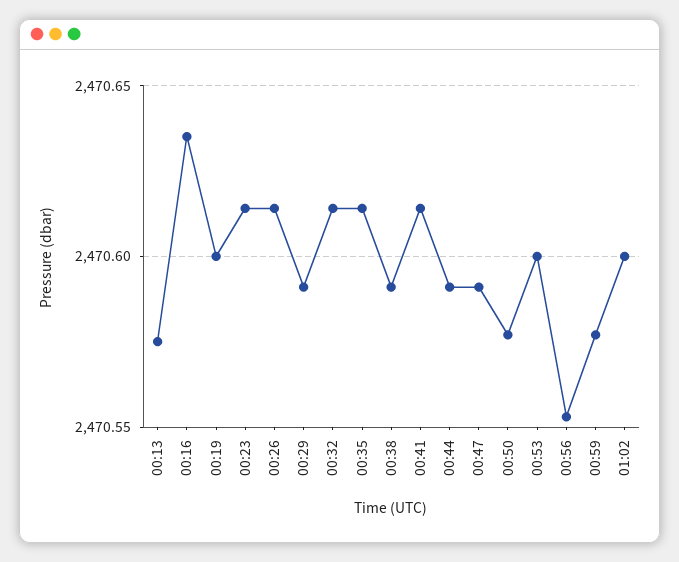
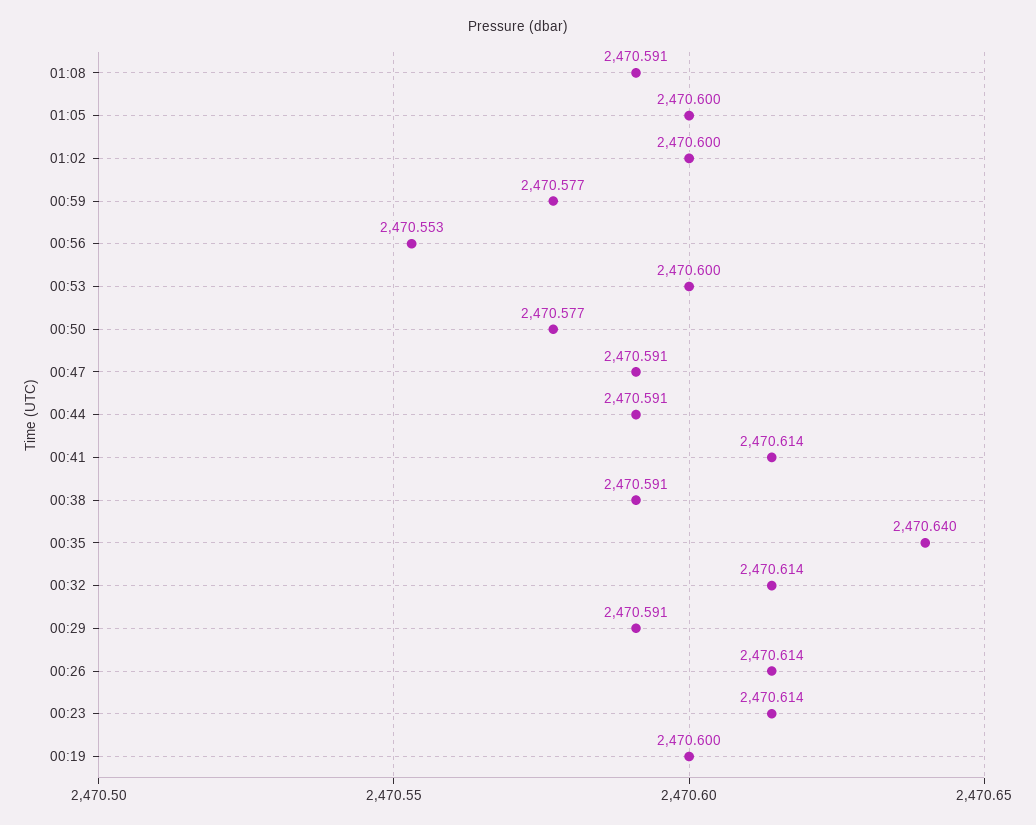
00:13: 2470.575 -> none
00:16: 2470.635 -> none
00:35: 2470.615 -> 2470.64
01:08: none -> 2470.591
01:05: none -> 2470.6

